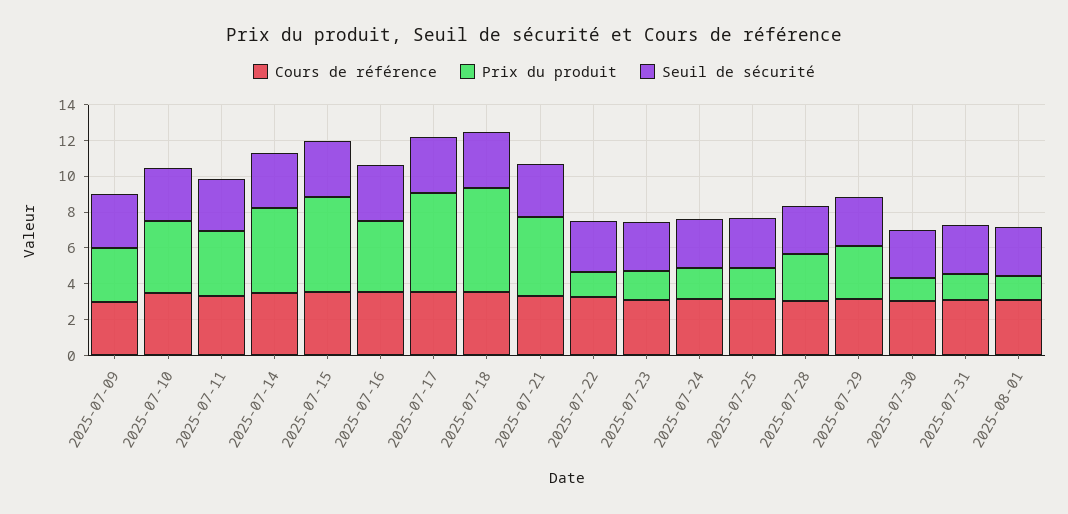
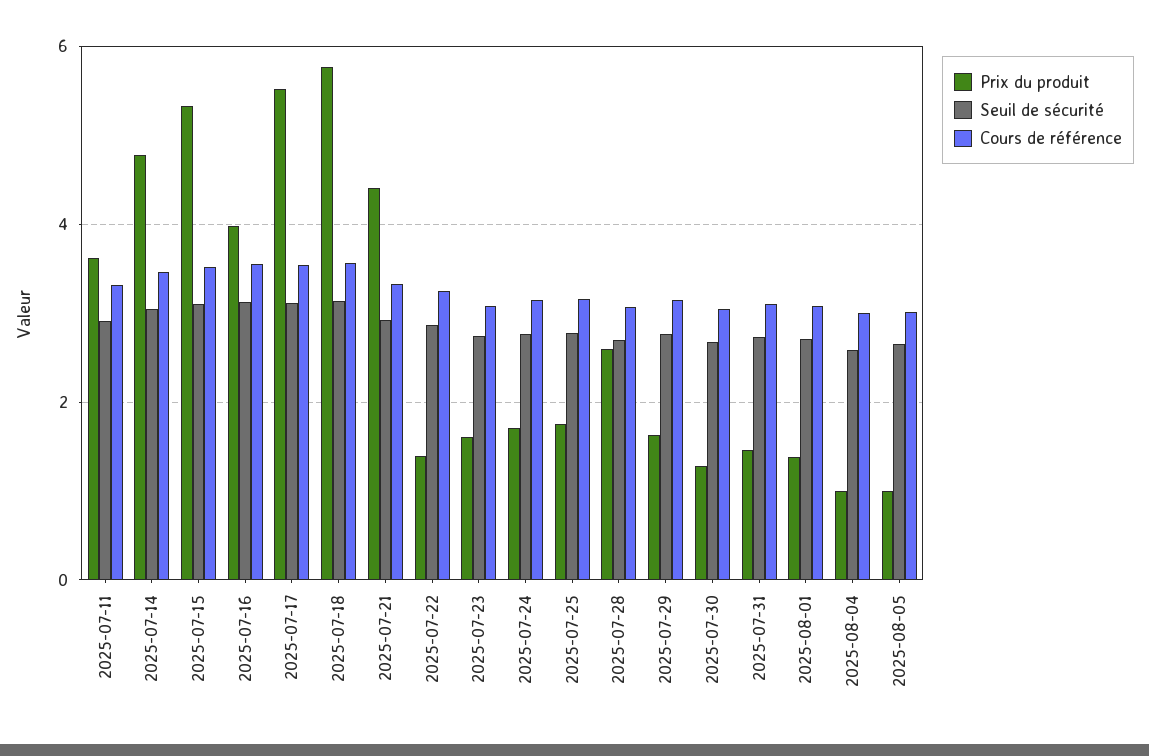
Cours de référence, 2025-07-09: 3 -> none
Prix du produit, 2025-07-09: 3 -> none
Seuil de sécurité, 2025-07-09: 3 -> none
Cours de référence, 2025-07-10: 3.5 -> none
Prix du produit, 2025-07-10: 4 -> none
Seuil de sécurité, 2025-07-10: 3 -> none
Prix du produit, 2025-07-29: 3 -> 1.6
Prix du produit, 2025-08-04: none -> 1
Seuil de sécurité, 2025-08-04: none -> 2.6
Cours de référence, 2025-08-04: none -> 3
Prix du produit, 2025-08-05: none -> 1
Seuil de sécurité, 2025-08-05: none -> 2.6
Cours de référence, 2025-08-05: none -> 3

